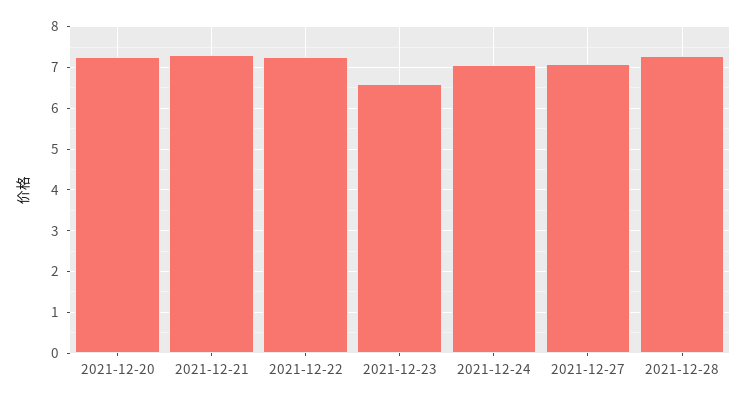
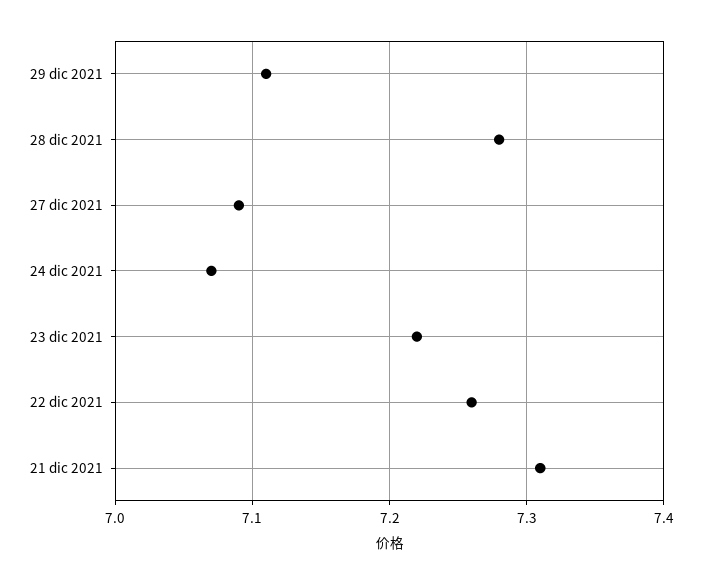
2021-12-20: 7.2 -> none
2021-12-23: 6.6 -> 7.22
29 dic 2021: none -> 7.11

